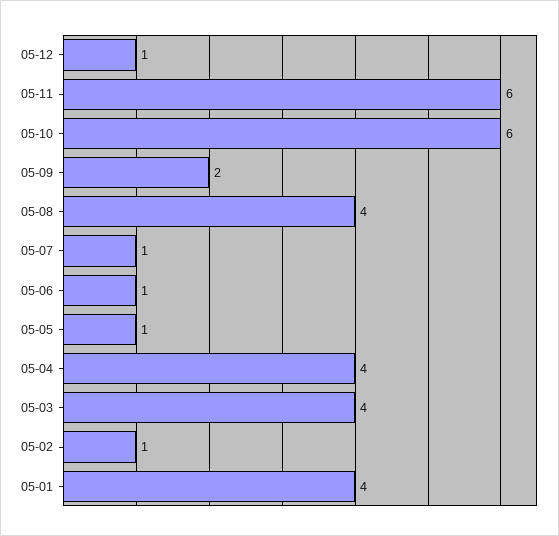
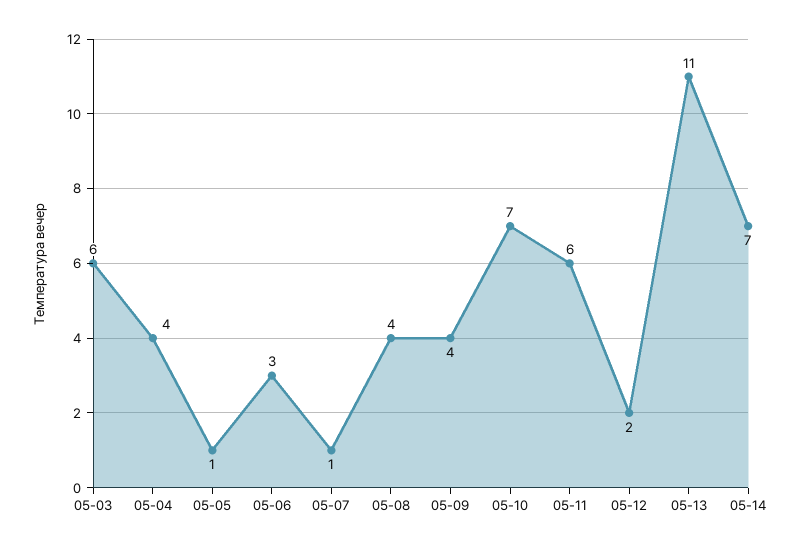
05-12: 1 -> 2
05-10: 6 -> 7
05-09: 2 -> 4
05-06: 1 -> 3
05-03: 4 -> 6
05-02: 1 -> none
05-01: 4 -> none
05-13: none -> 11
05-14: none -> 7

